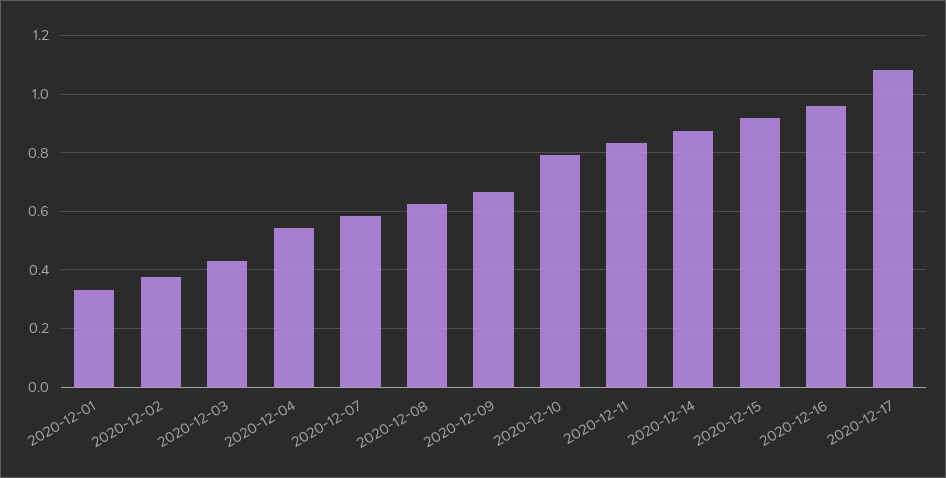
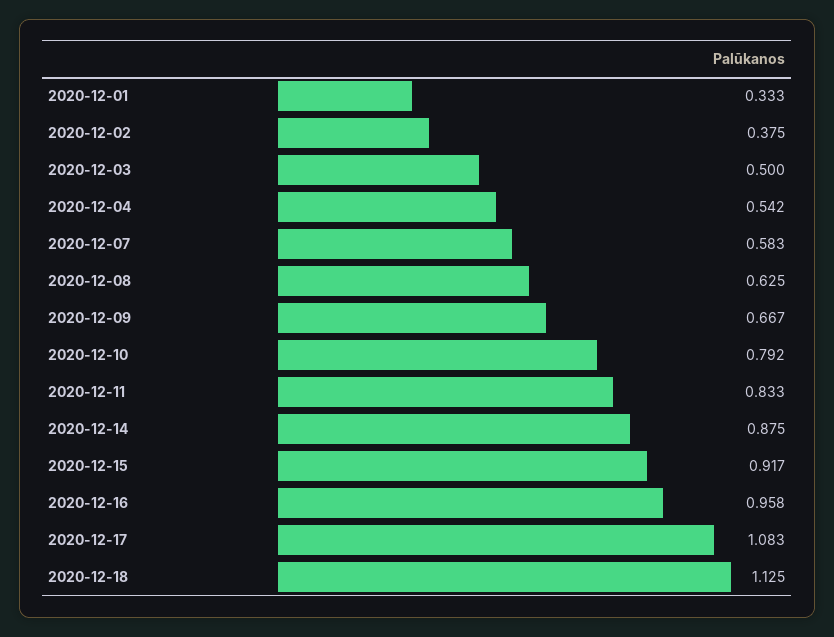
2020-12-03: 0.425 -> 0.5
2020-12-18: none -> 1.125

